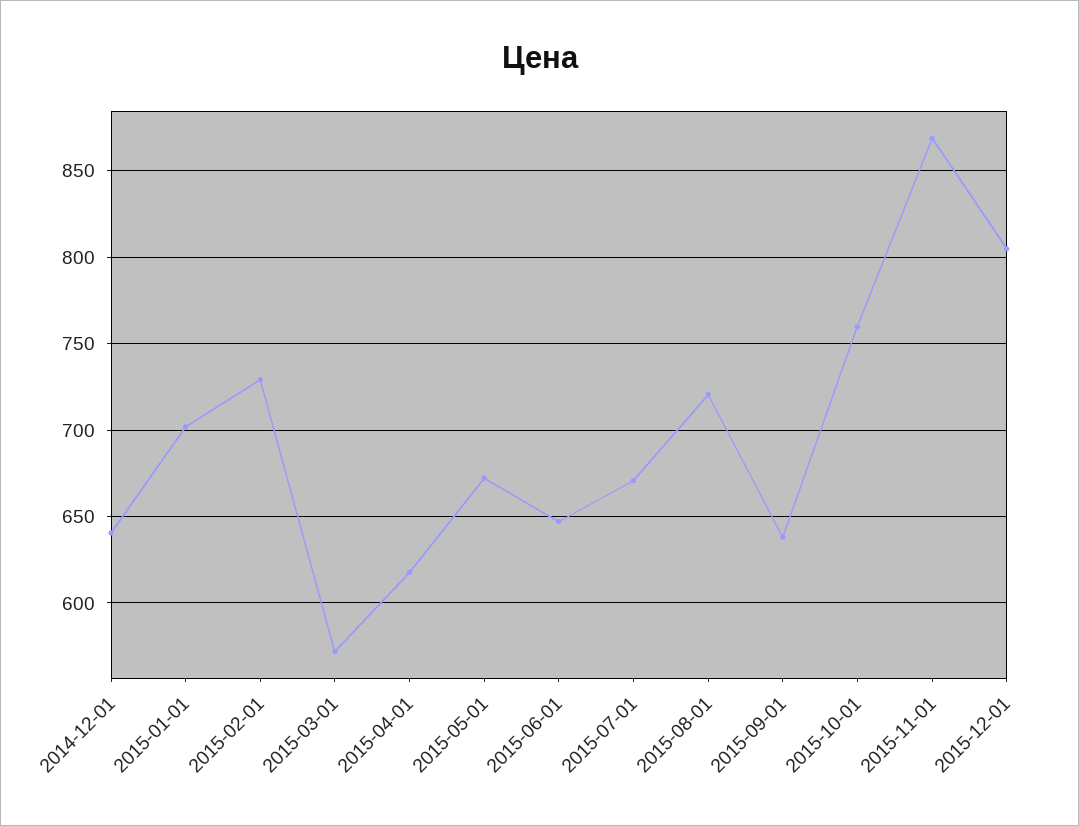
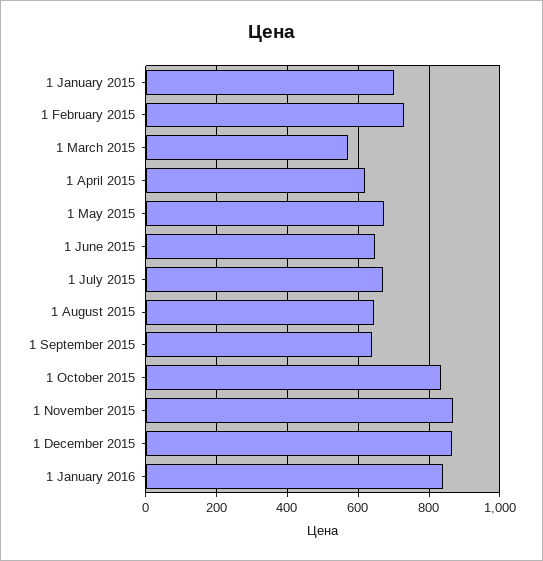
2014-12-01: 640 -> none
2015-08-01: 720 -> 640
2015-10-01: 760 -> 840
2015-12-01: 805 -> 860
1 January 2016: none -> 840

